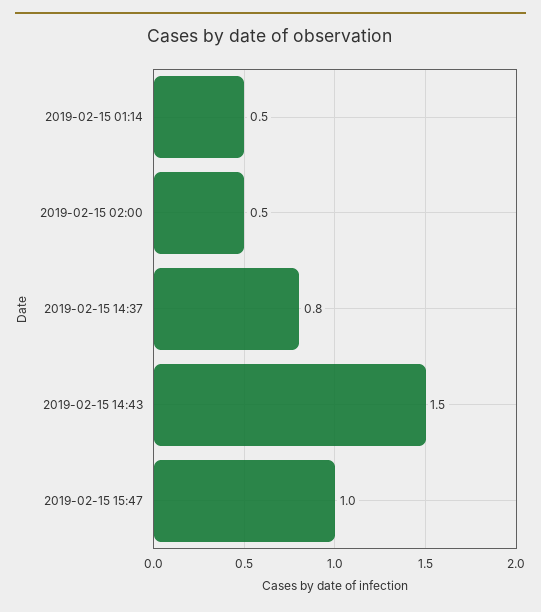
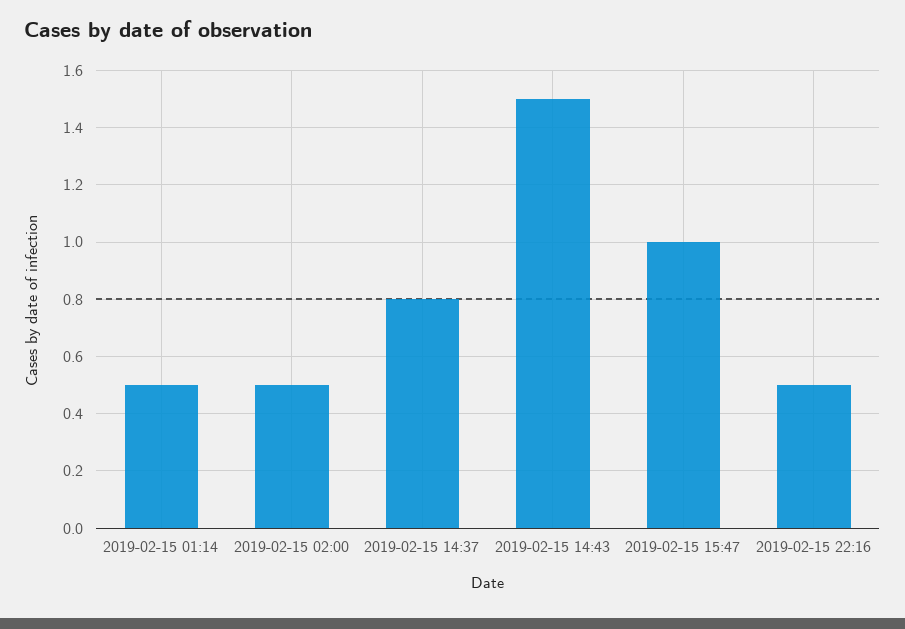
2019-02-15 22:16: none -> 0.5

